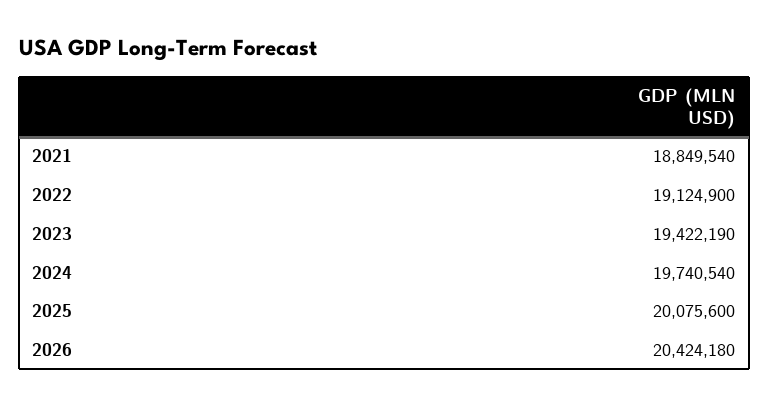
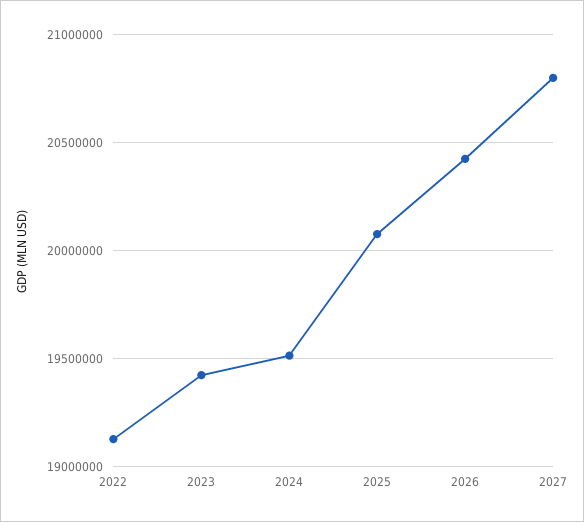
2021: 18849540 -> none
2024: 19740540 -> 19500000
2027: none -> 20800000

